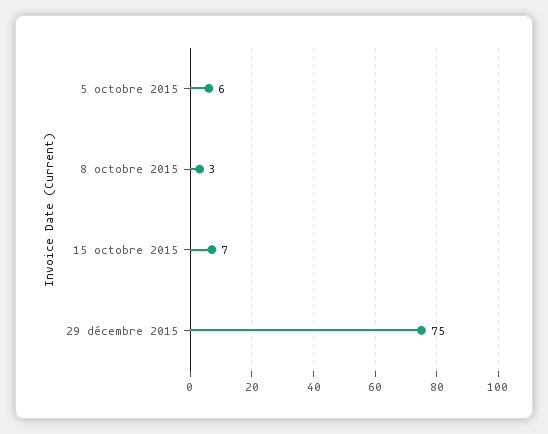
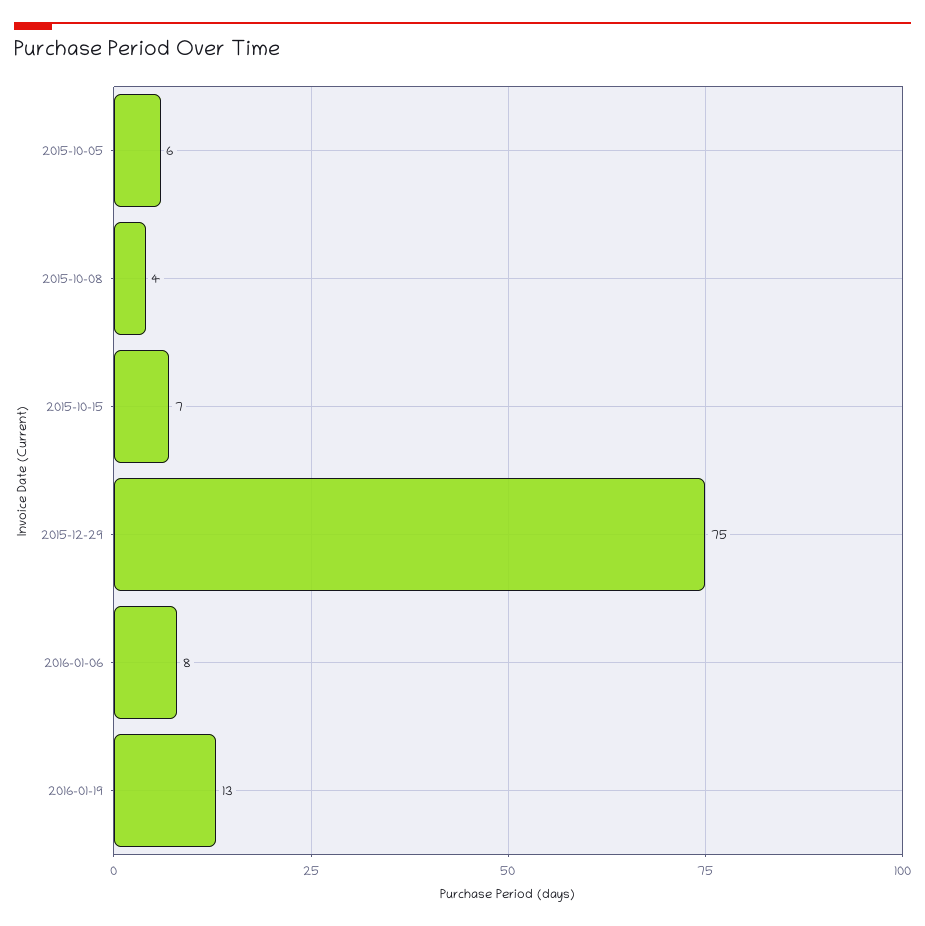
8 octobre 2015: 3 -> 4
2016-01-06: none -> 8
2016-01-19: none -> 13

